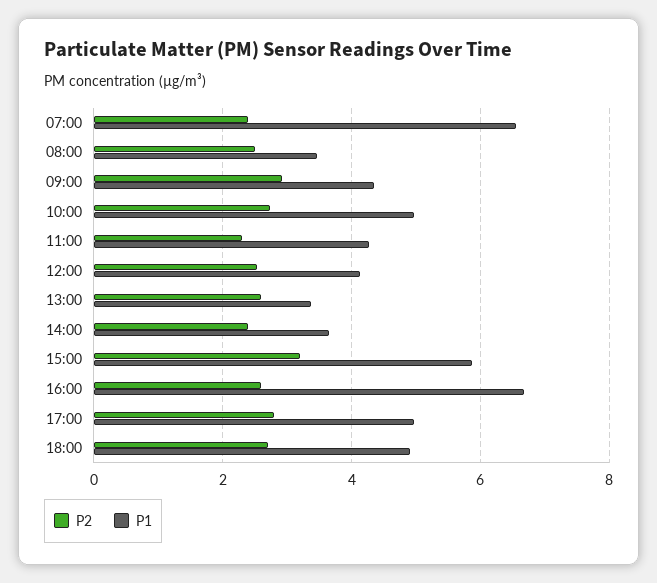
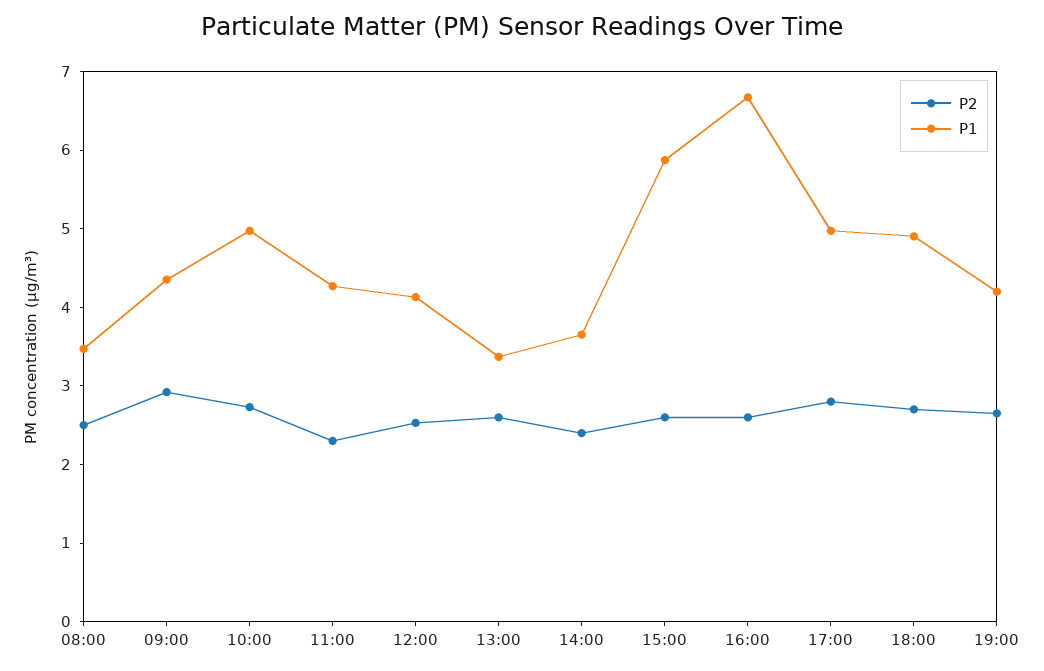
P2, 07:00: 2.4 -> none
P1, 07:00: 6.6 -> none
P2, 15:00: 3.2 -> 2.6
P2, 19:00: none -> 2.6
P1, 19:00: none -> 4.2

